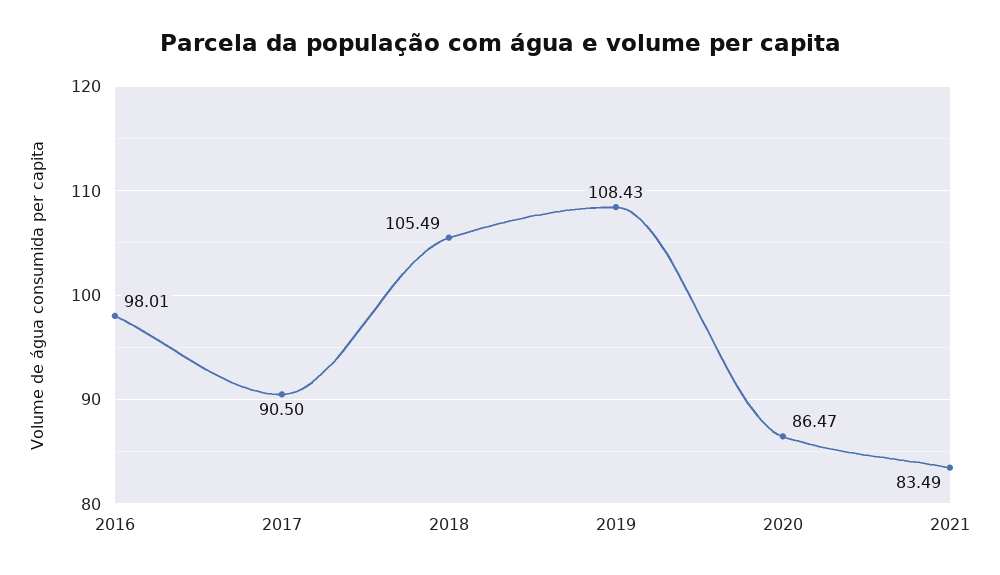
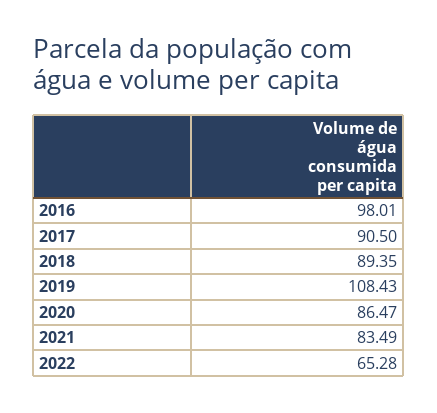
2018: 105.49 -> 89.35
2022: none -> 65.28

